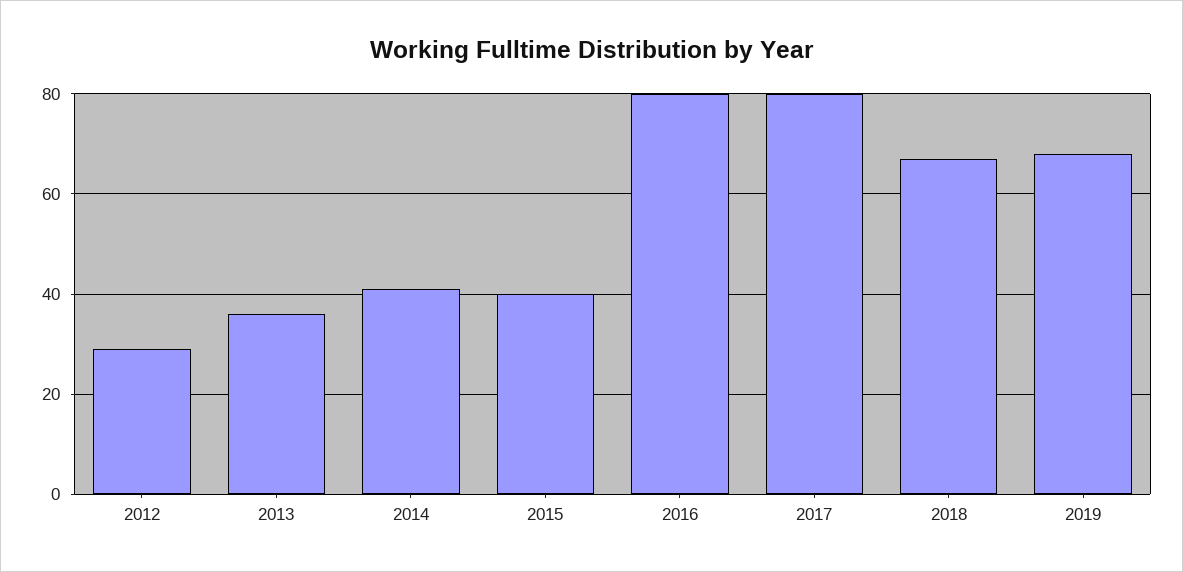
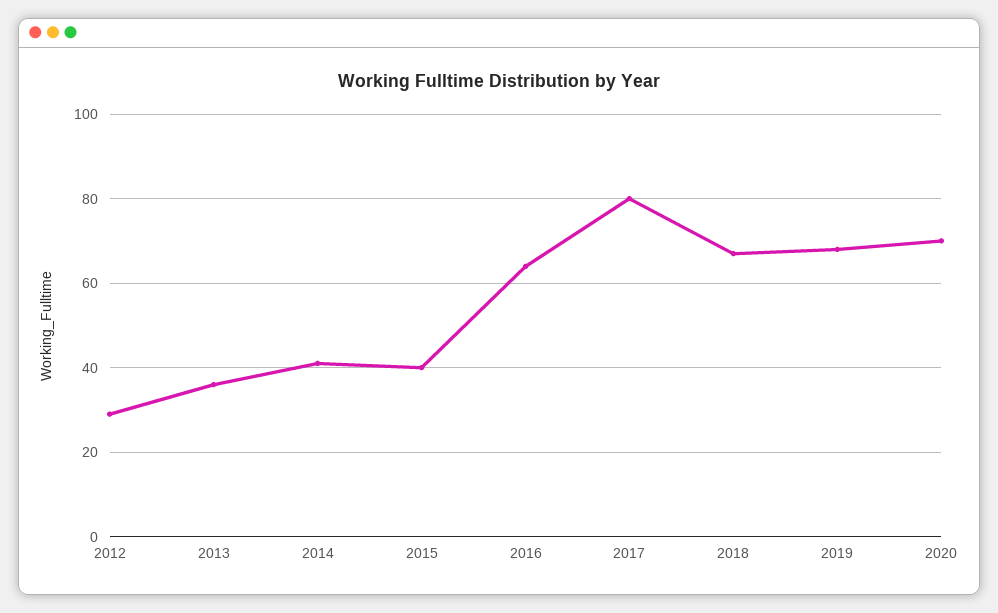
2016: 80 -> 65
2020: none -> 70

